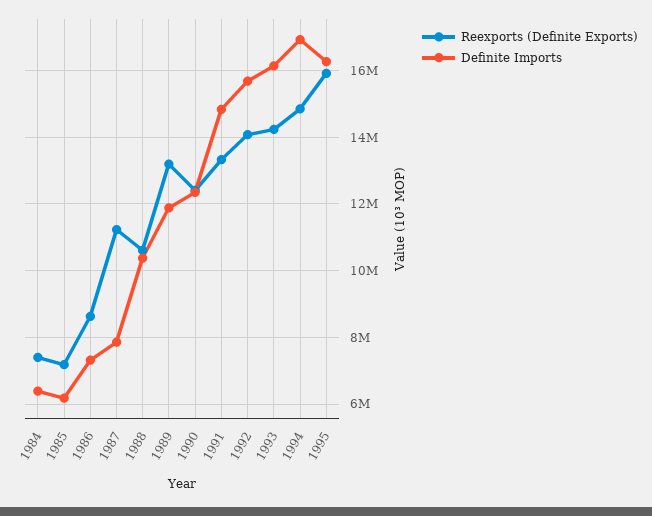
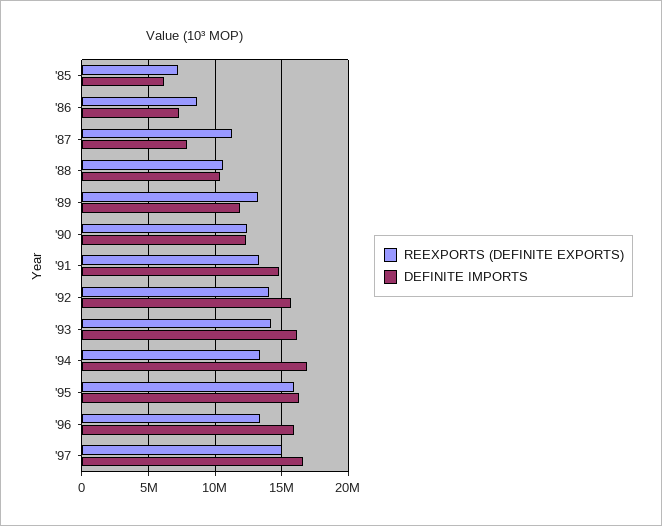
Reexports (Definite Exports), 1984: 7400000 -> none
Definite Imports, 1984: 6400000 -> none
Reexports (Definite Exports), 1994: 14800000 -> 13500000
Reexports (Definite Exports), '96: none -> 13500000
Definite Imports, '96: none -> 16000000
Reexports (Definite Exports), '97: none -> 15000000
Definite Imports, '97: none -> 16500000

